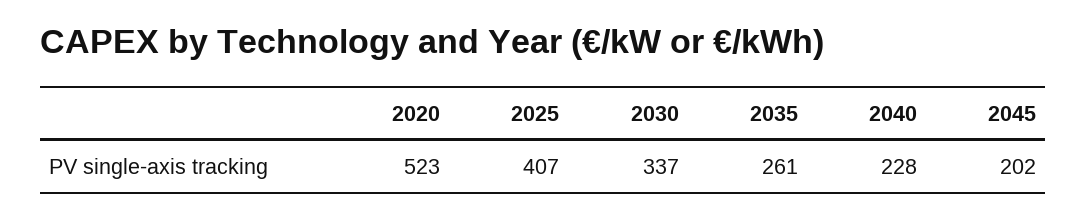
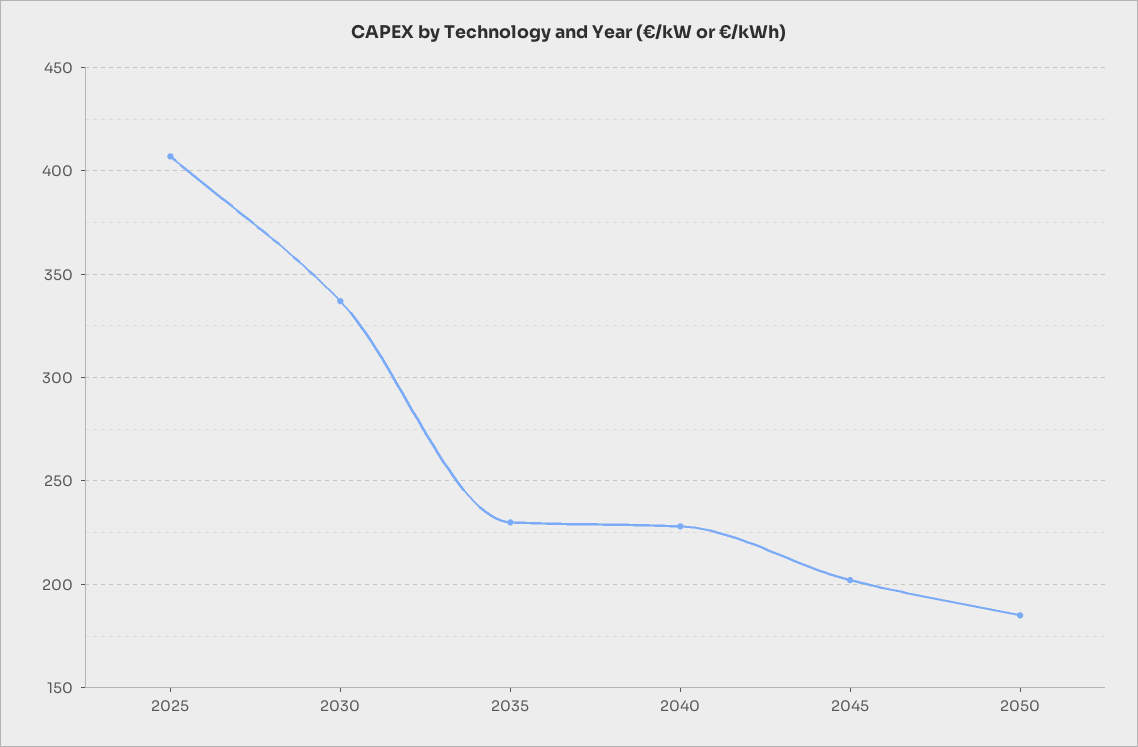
2020: 523 -> none
2035: 261 -> 230
2050: none -> 185

